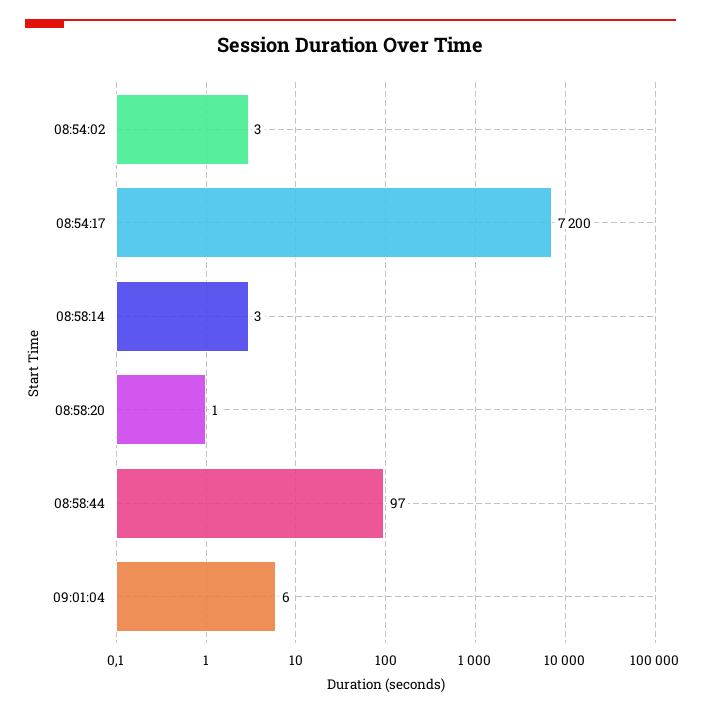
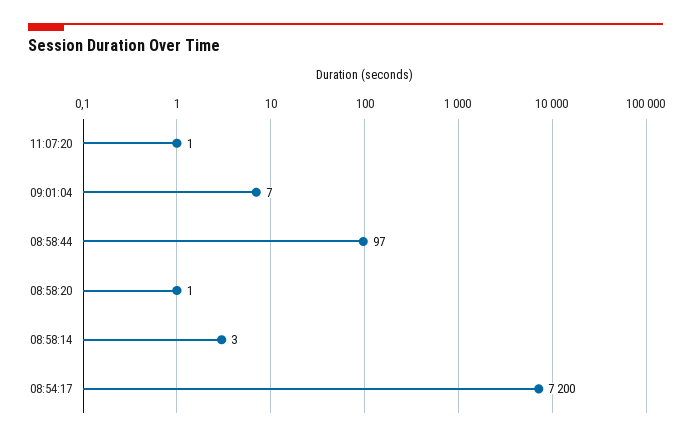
08:54:02: 3 -> none
09:01:04: 6 -> 7
11:07:20: none -> 1

